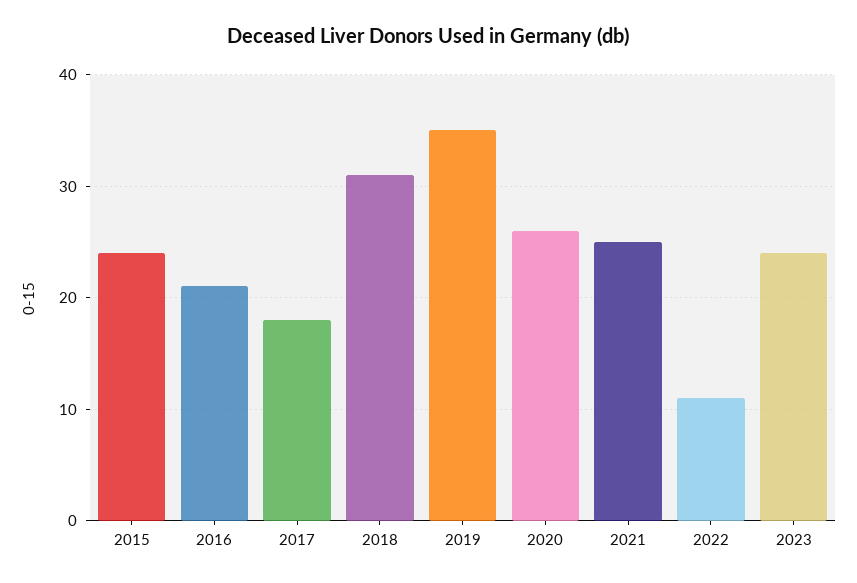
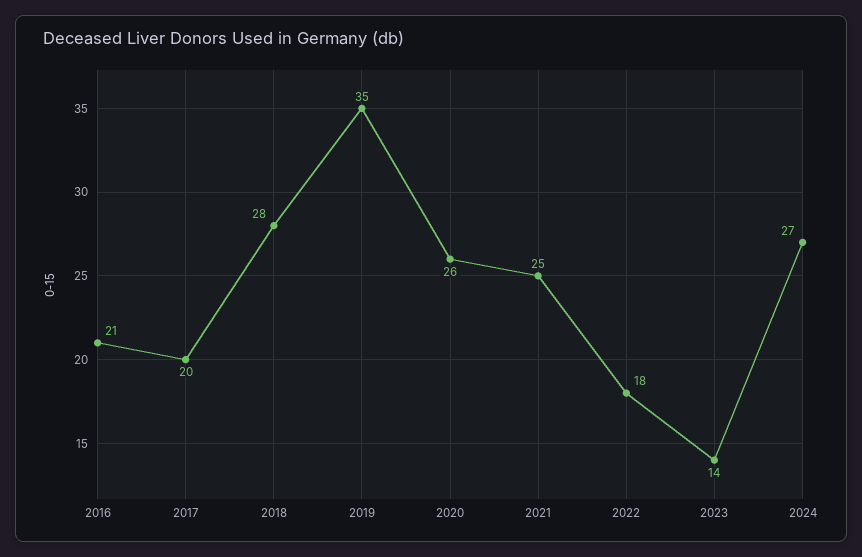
2015: 24 -> none
2017: 18 -> 20
2018: 31 -> 28
2022: 11 -> 18
2023: 24 -> 14
2024: none -> 27

